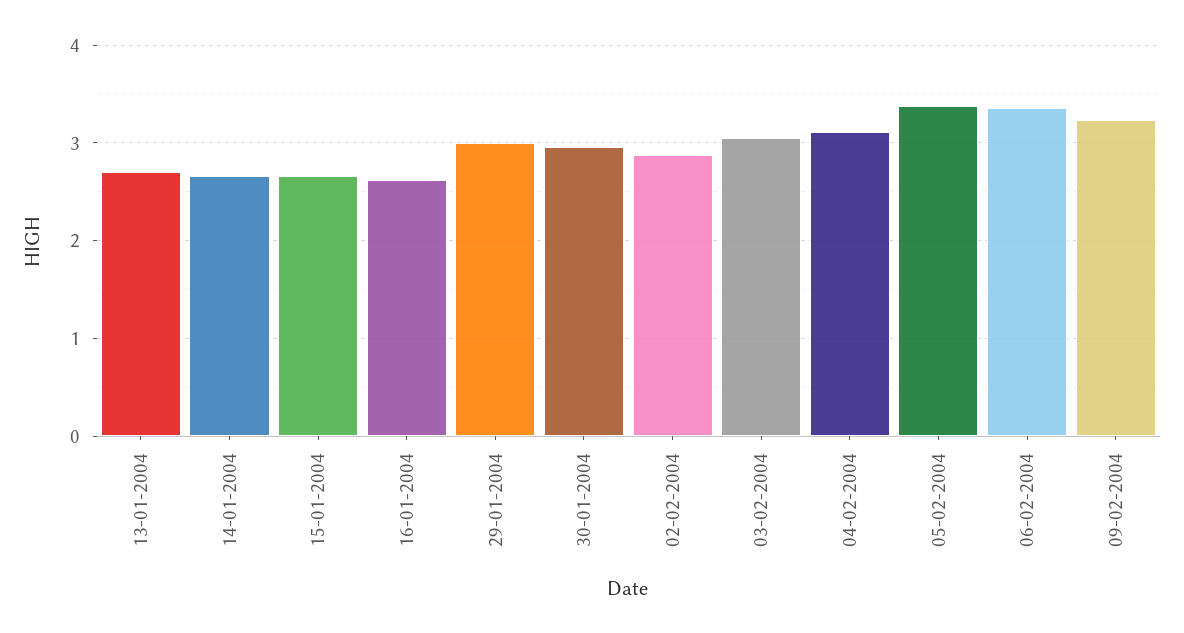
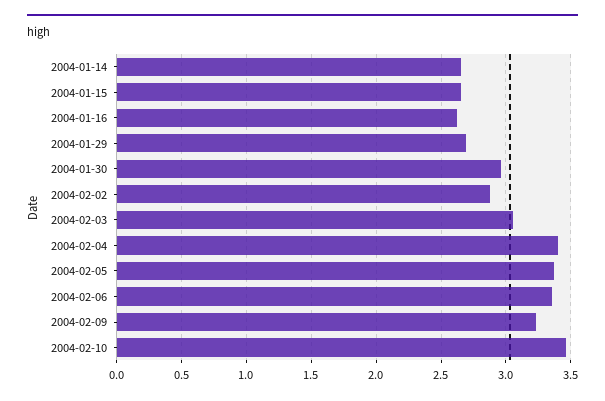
13-01-2004: 2.7 -> none
29-01-2004: 3 -> 2.7
04-02-2004: 3.1 -> 3.4
2004-02-10: none -> 3.45

